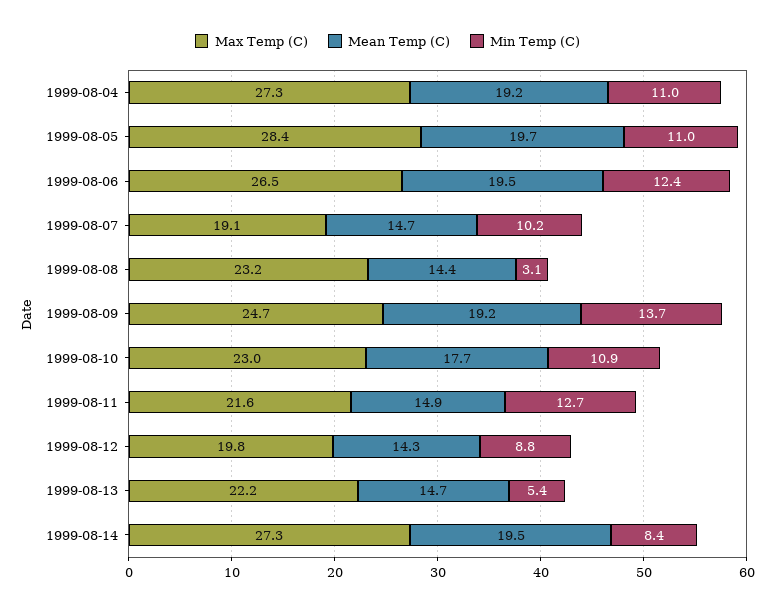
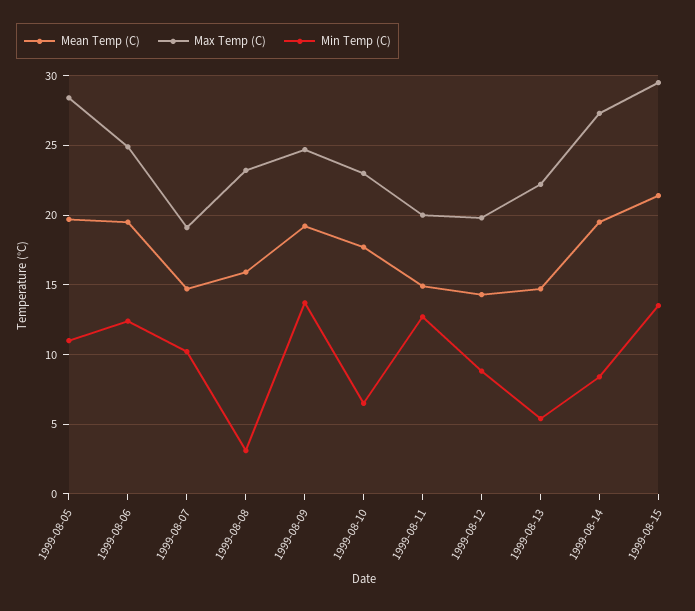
Max Temp (C), 1999-08-04: 27.3 -> none
Mean Temp (C), 1999-08-04: 19.2 -> none
Min Temp (C), 1999-08-04: 11 -> none
Max Temp (C), 1999-08-06: 26.5 -> 25
Mean Temp (C), 1999-08-08: 14.4 -> 16
Min Temp (C), 1999-08-10: 10.9 -> 6.5
Max Temp (C), 1999-08-11: 21.6 -> 20
Mean Temp (C), 1999-08-15: none -> 21.5
Max Temp (C), 1999-08-15: none -> 29.5
Min Temp (C), 1999-08-15: none -> 13.5

